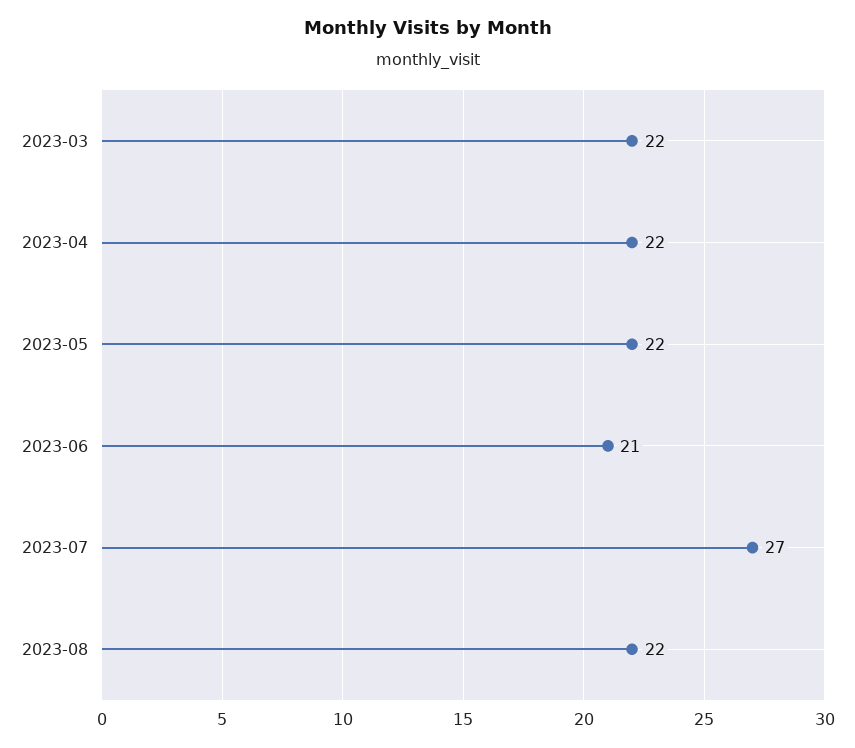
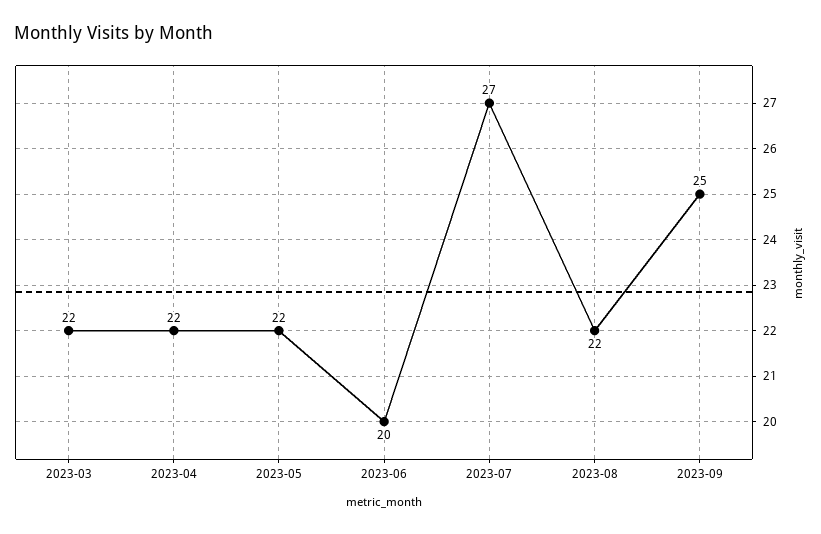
2023-06: 21 -> 20
2023-09: none -> 25

